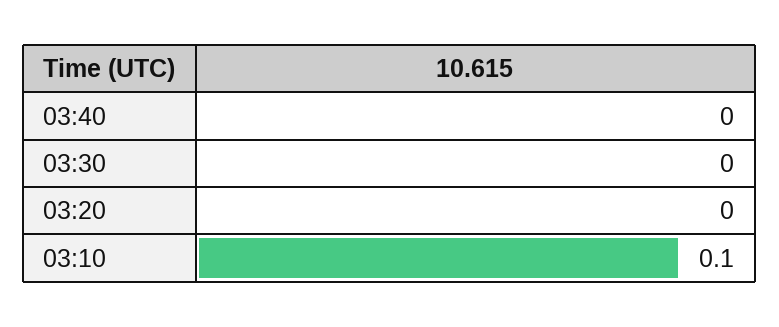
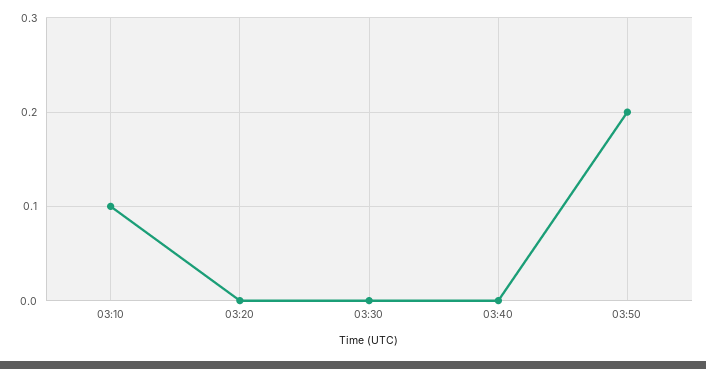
03:50: none -> 0.2

